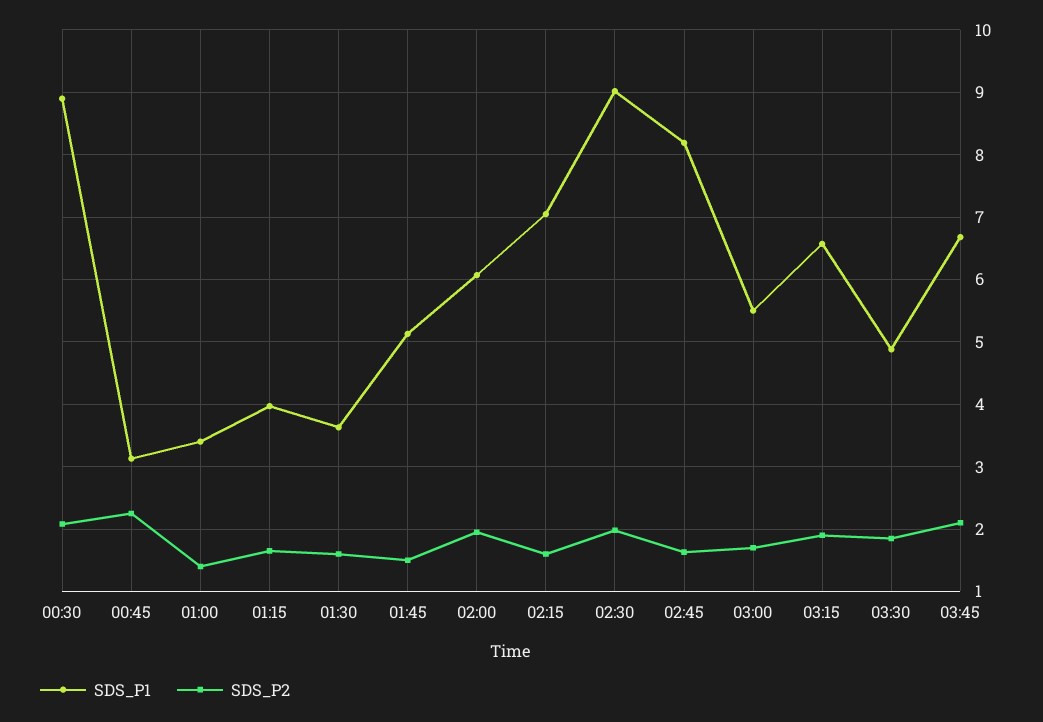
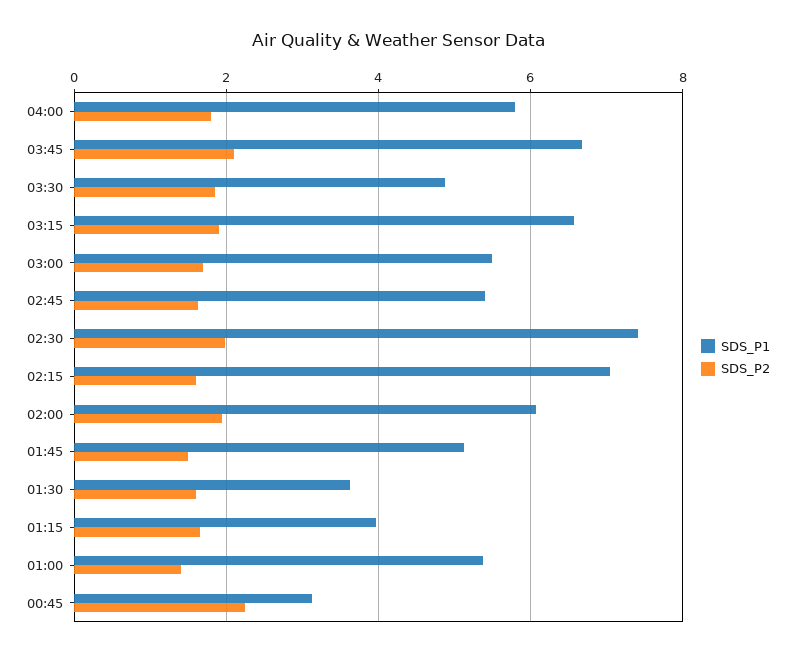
SDS_P1, 00:30: 8.9 -> none
SDS_P2, 00:30: 2.1 -> none
SDS_P1, 01:00: 3.4 -> 5.4
SDS_P1, 02:30: 9 -> 7.4
SDS_P1, 02:45: 8.2 -> 5.4
SDS_P1, 04:00: none -> 5.8
SDS_P2, 04:00: none -> 1.8

